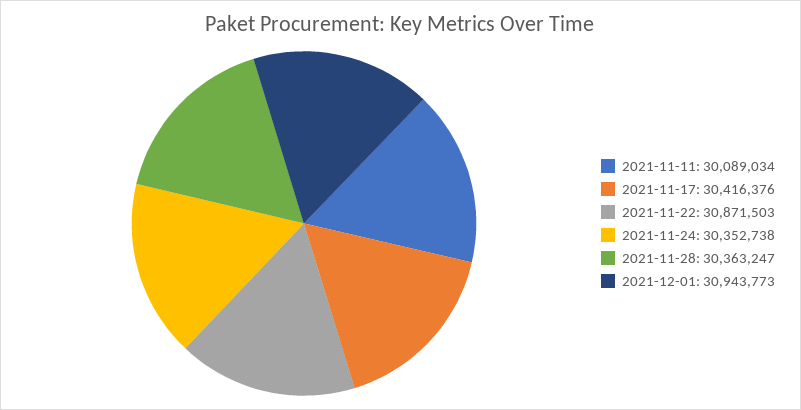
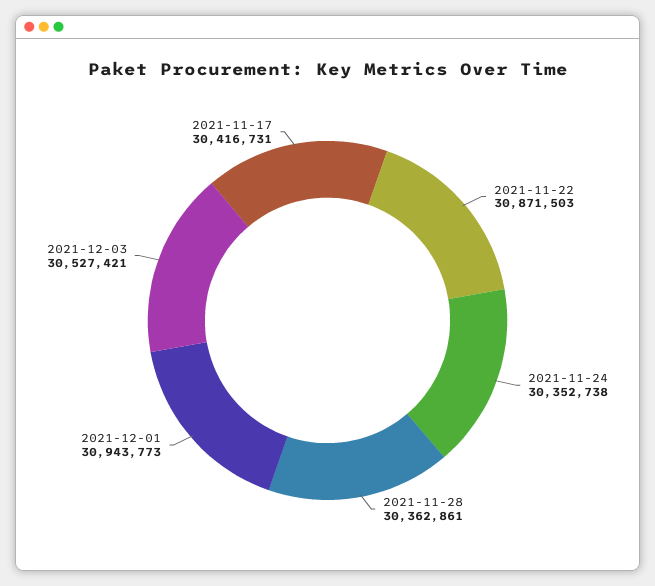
2021-11-11: 30089034 -> none
2021-11-17: 30416376 -> 30416731
2021-11-28: 30363247 -> 30362861
2021-12-03: none -> 30527421

